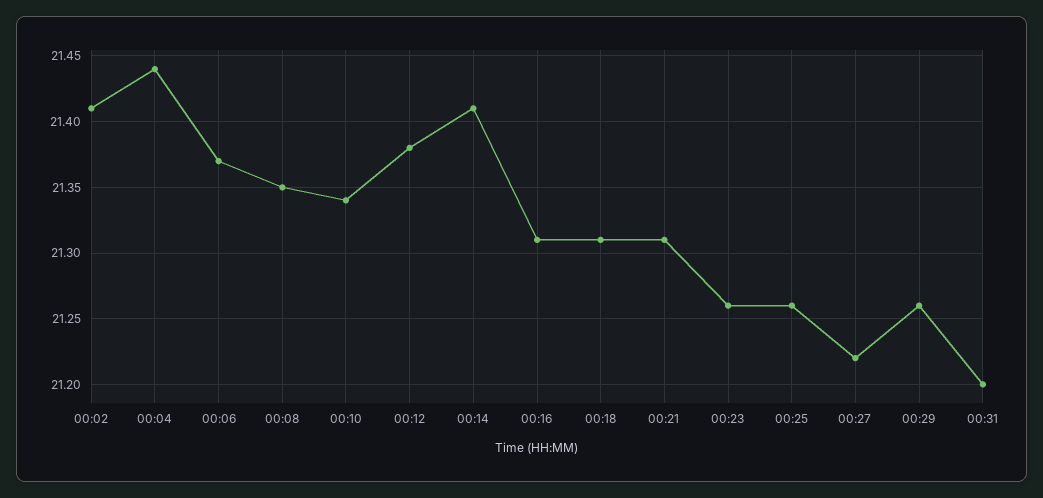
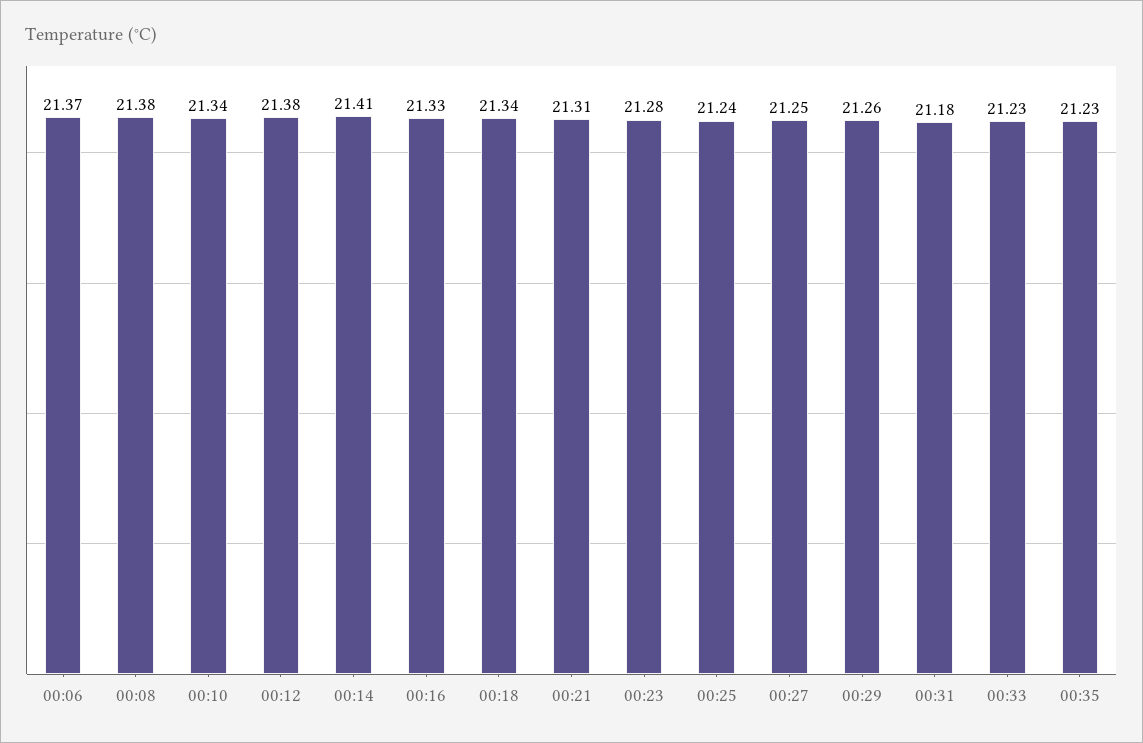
00:02: 21.41 -> none
00:04: 21.44 -> none
00:08: 21.35 -> 21.38
00:16: 21.31 -> 21.33
00:18: 21.31 -> 21.34
00:23: 21.26 -> 21.28
00:25: 21.26 -> 21.24
00:27: 21.22 -> 21.25
00:31: 21.2 -> 21.18
00:33: none -> 21.23
00:35: none -> 21.23

